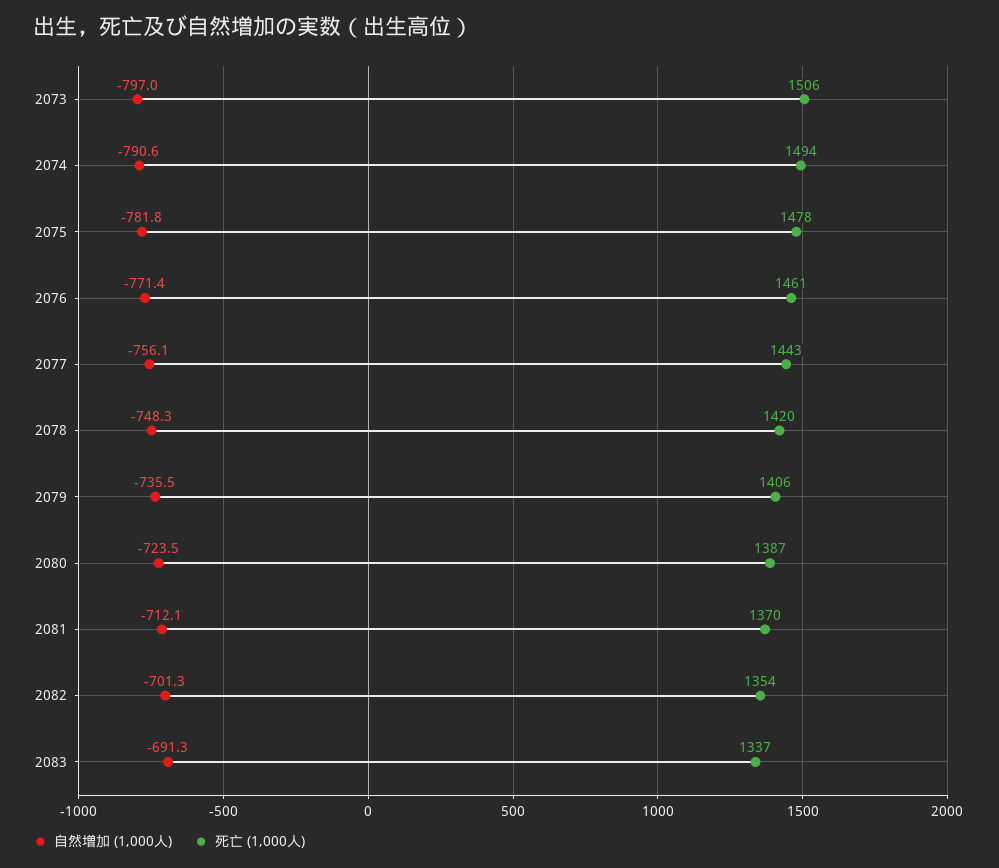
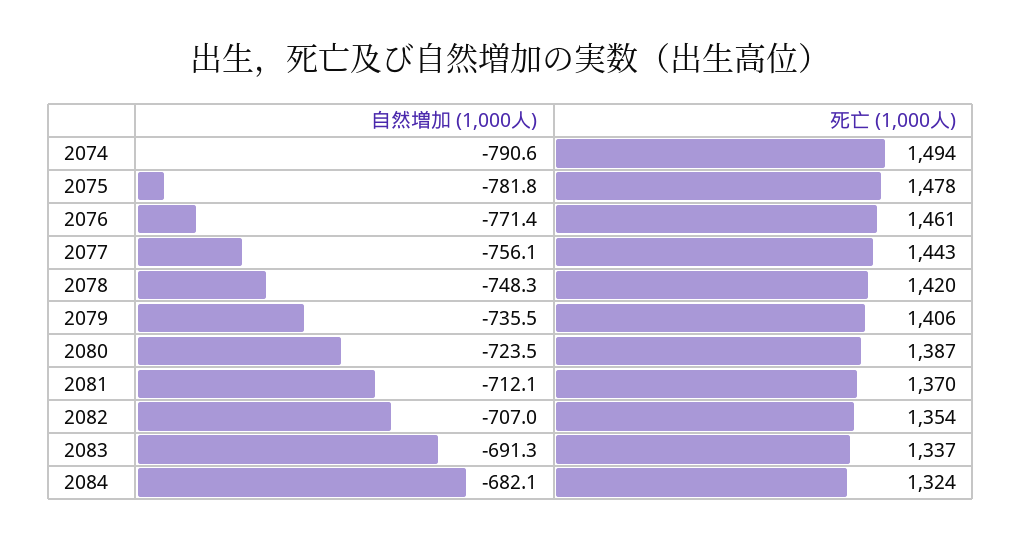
自然増加 (1,000人), 2073: -797 -> none
死亡 (1,000人), 2073: 1506 -> none
自然増加 (1,000人), 2082: -701.3 -> -707
自然増加 (1,000人), 2084: none -> -682.1
死亡 (1,000人), 2084: none -> 1324

